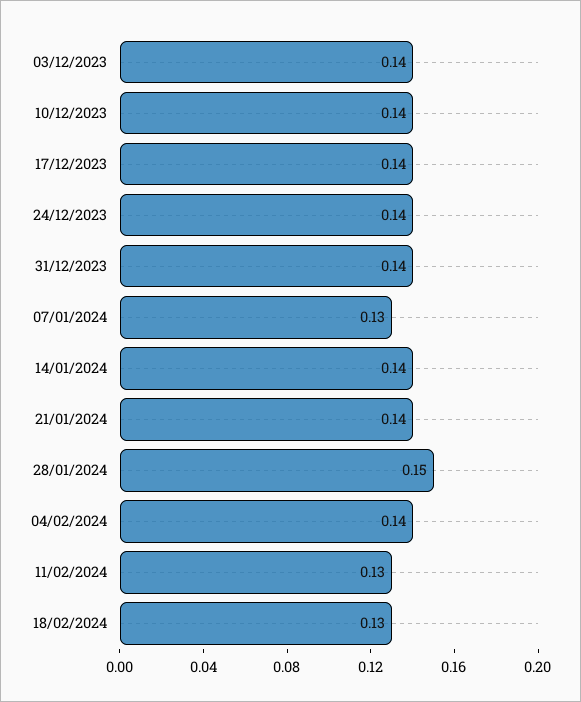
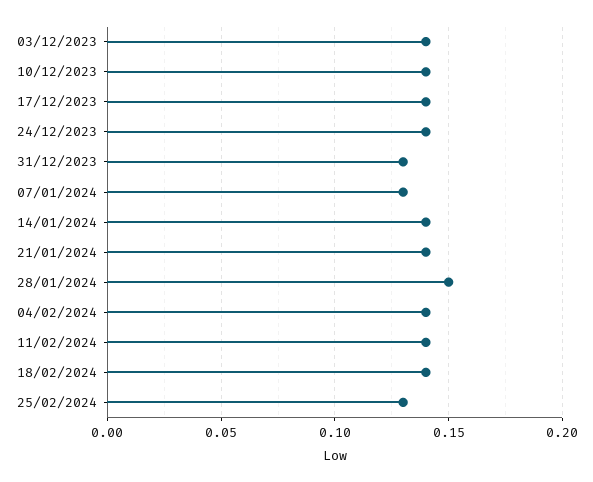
31/12/2023: 0.14 -> 0.13
11/02/2024: 0.13 -> 0.14
18/02/2024: 0.13 -> 0.14
25/02/2024: none -> 0.13

